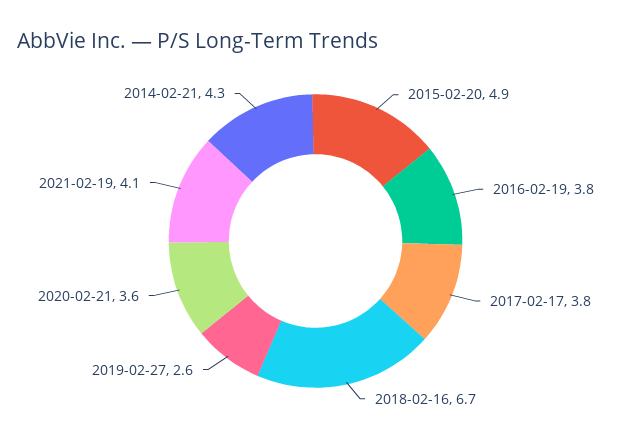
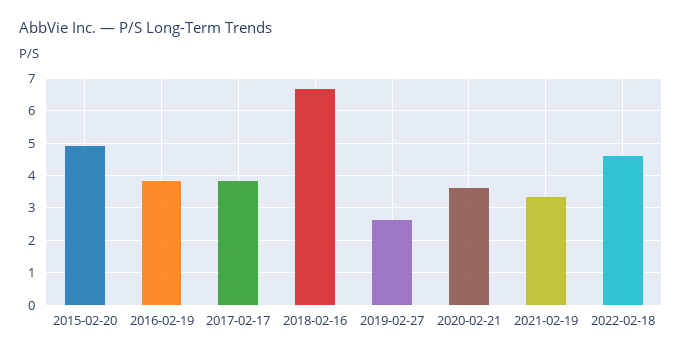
2021-02-19: 4.1 -> 3.4
2014-02-21: 4.3 -> none
2022-02-18: none -> 4.6

